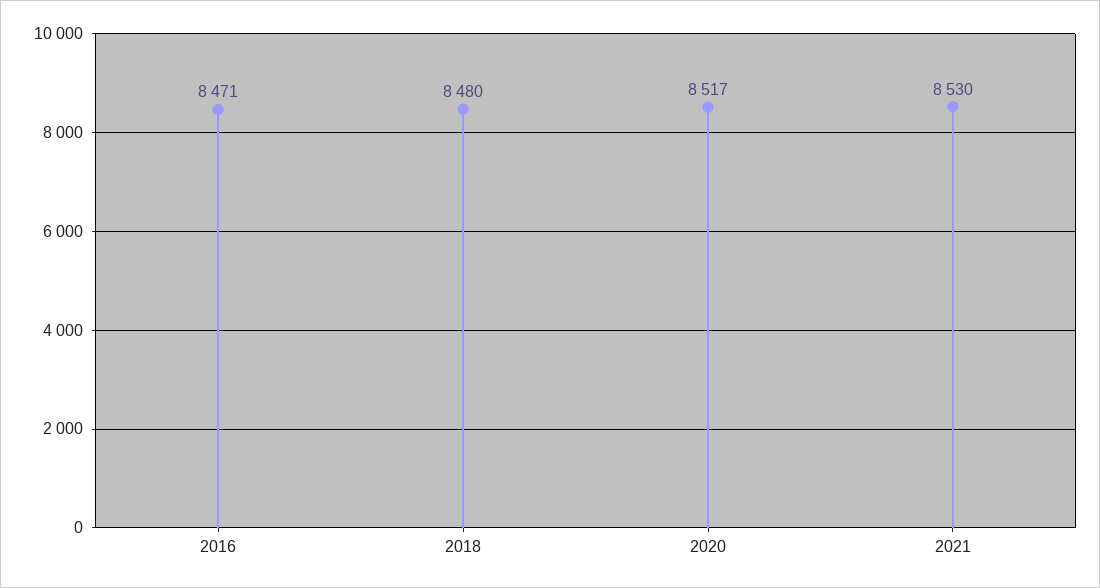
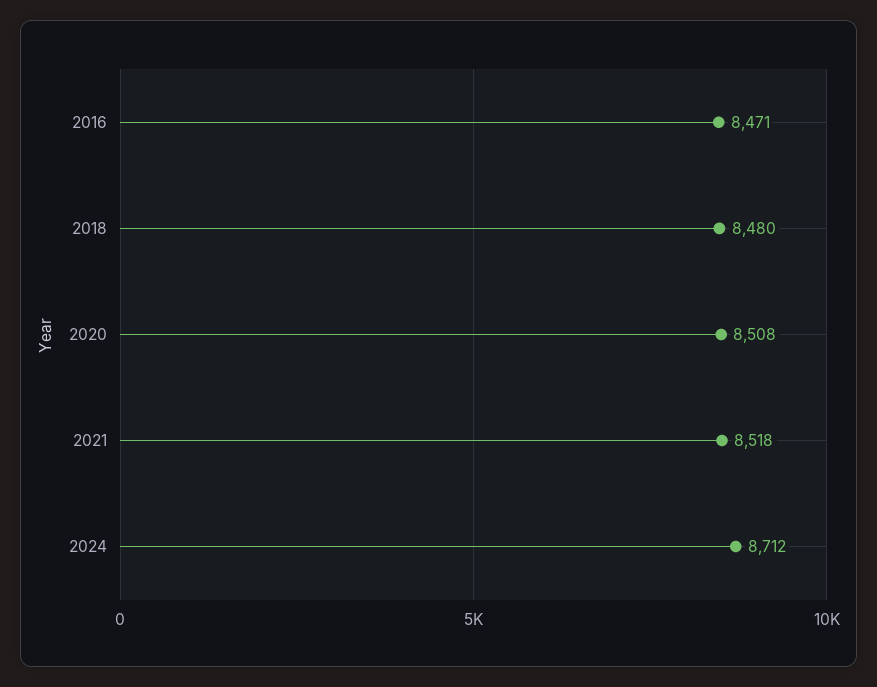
2020: 8517 -> 8508
2021: 8530 -> 8518
2024: none -> 8712

